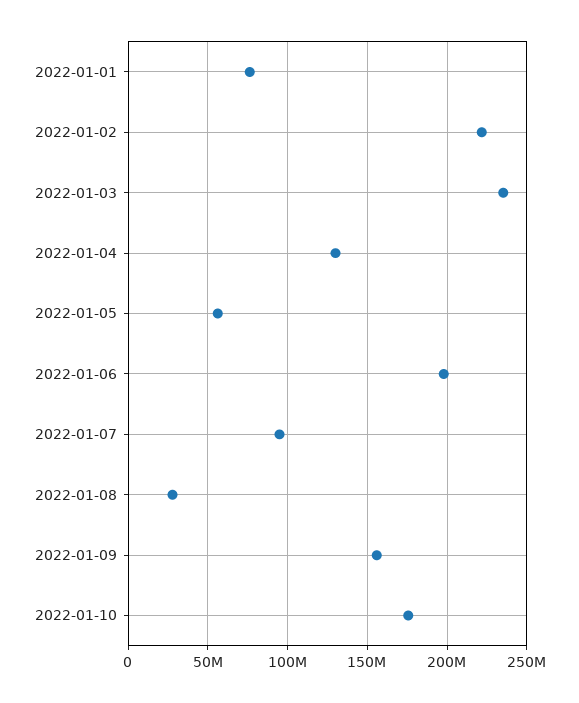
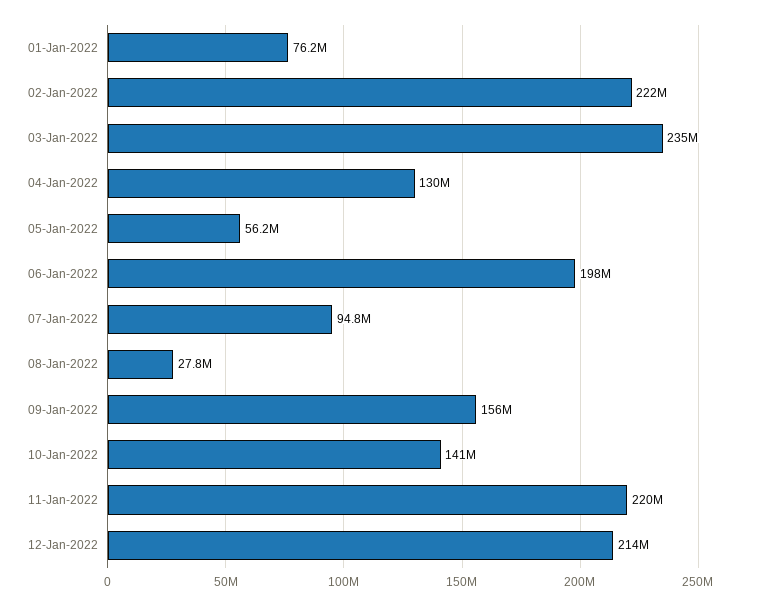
2022-01-10: 175000000 -> 141000000
11-Jan-2022: none -> 220000000
12-Jan-2022: none -> 214000000

